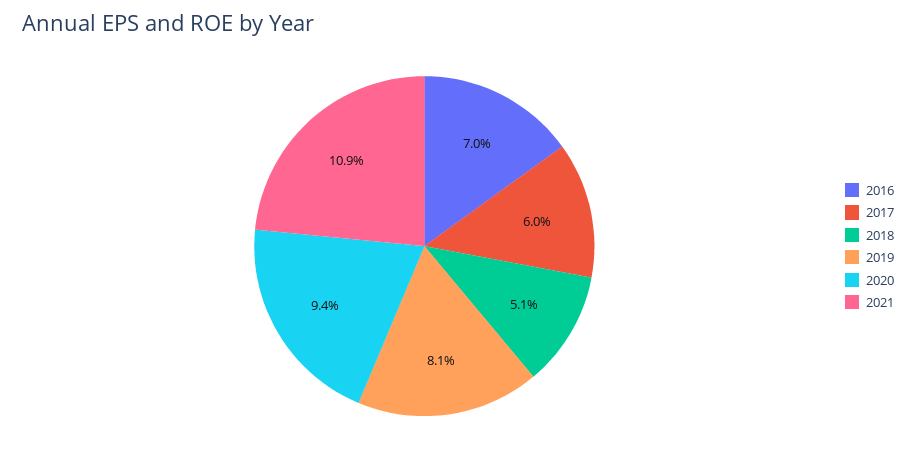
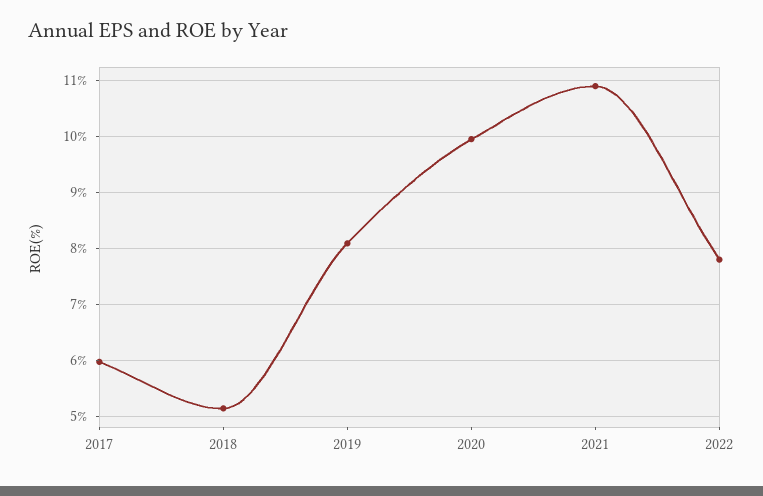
2016: 7 -> none
2020: 9.4 -> 10
2022: none -> 7.8

